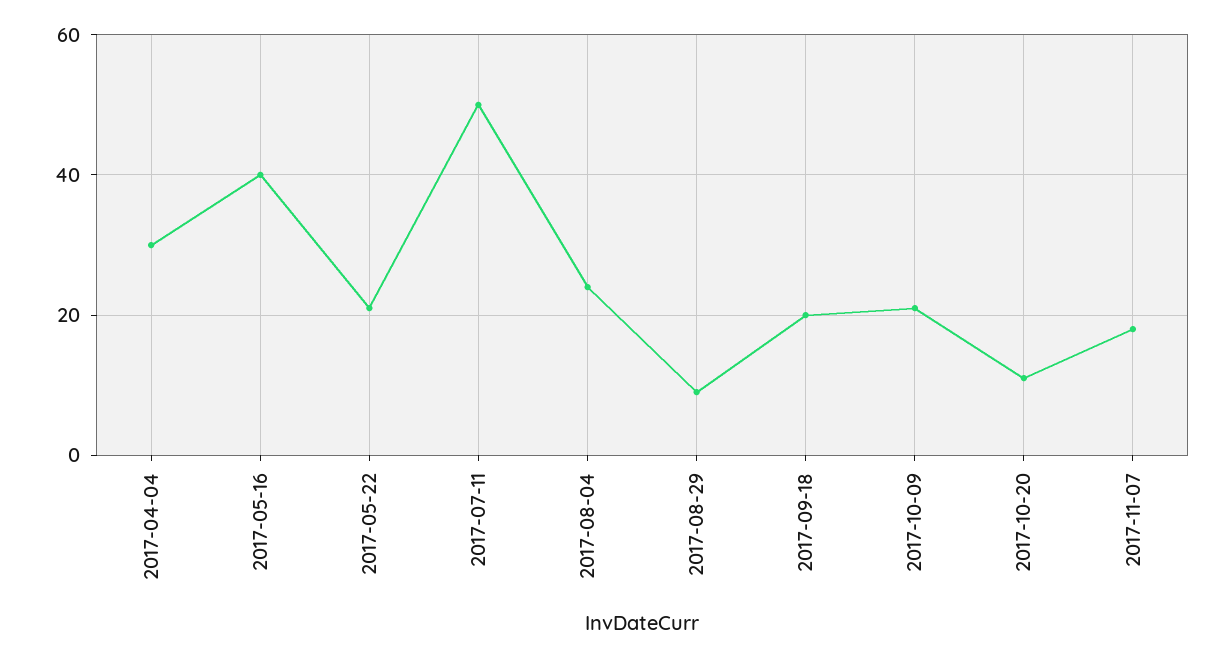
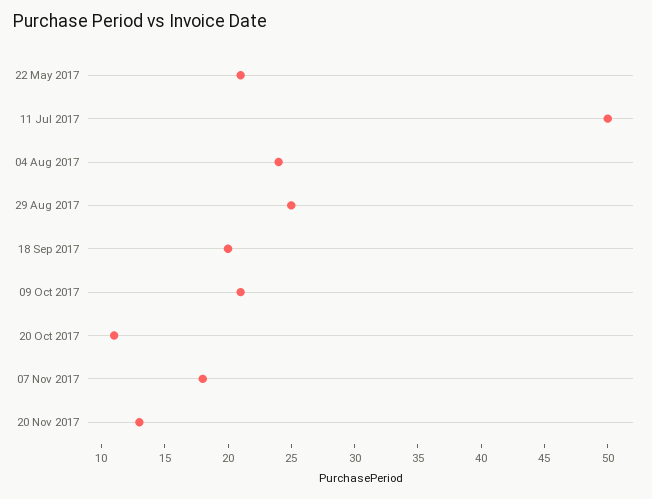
2017-04-04: 30 -> none
2017-05-16: 40 -> none
2017-08-29: 10 -> 25
20 Nov 2017: none -> 13

